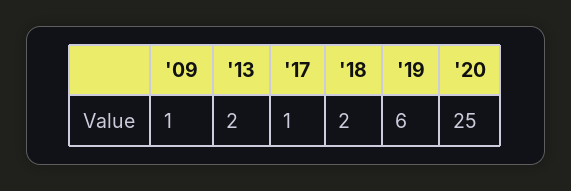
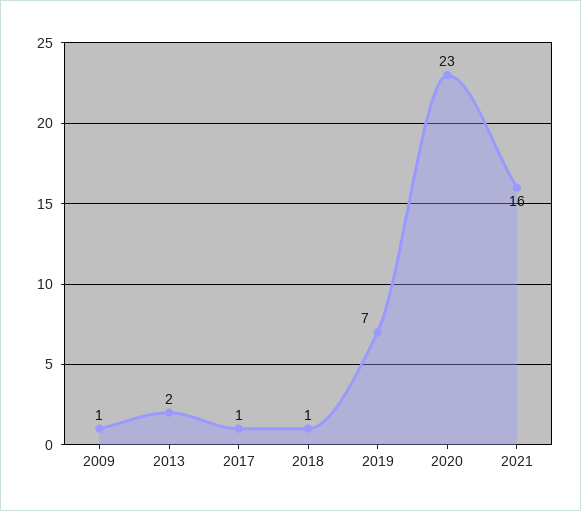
'18: 2 -> 1
'19: 6 -> 7
'20: 25 -> 23
2021: none -> 16

